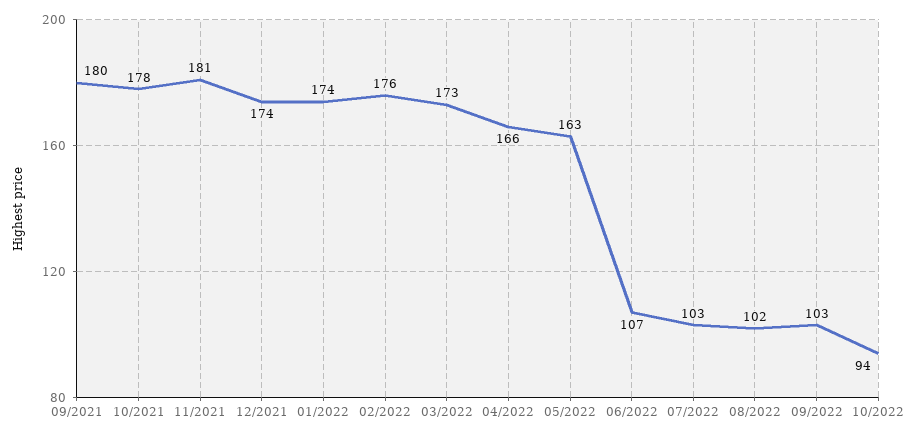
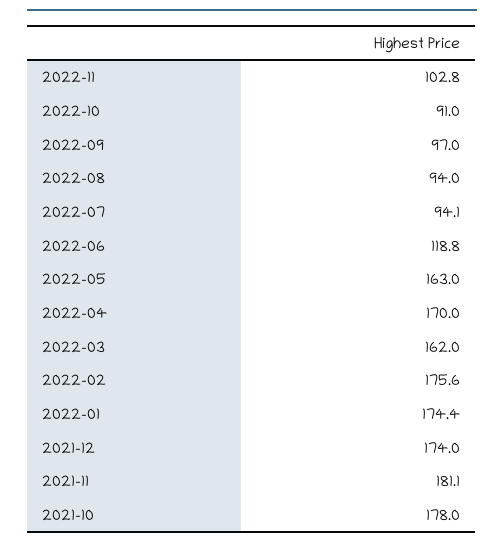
09/2021: 180 -> none
03/2022: 173 -> 162
04/2022: 166 -> 170
06/2022: 107 -> 118.8
07/2022: 103 -> 94.1
08/2022: 102 -> 94
09/2022: 103 -> 97
10/2022: 94 -> 91
2022-11: none -> 102.8

